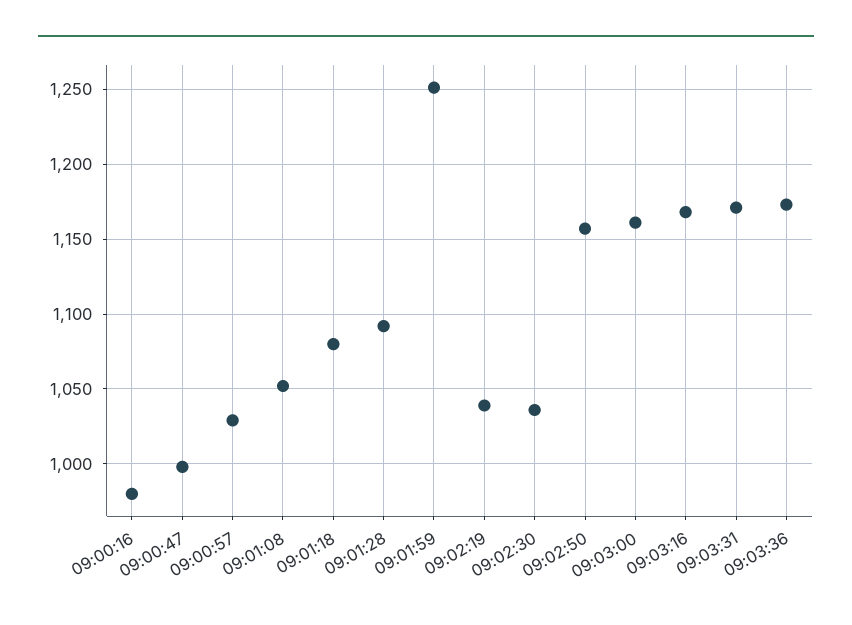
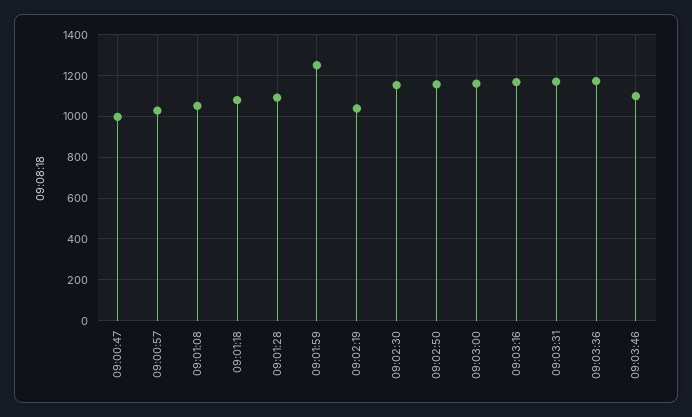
09:00:16: 980 -> none
09:02:30: 1035 -> 1150
09:03:46: none -> 1100

